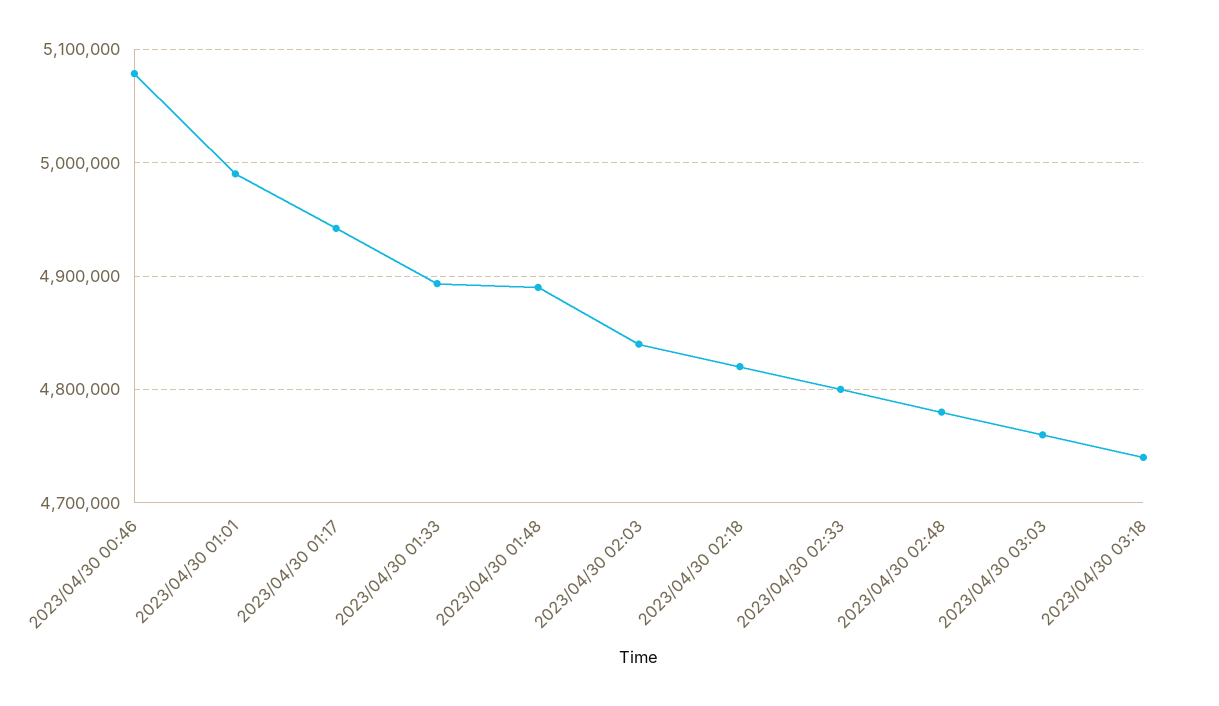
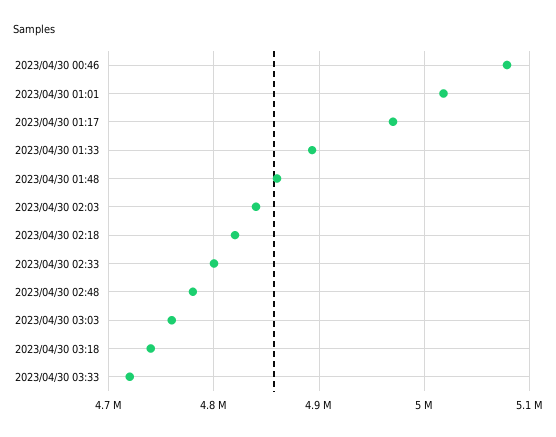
2023/04/30 01:01: 4990000 -> 5020000
2023/04/30 01:17: 4940000 -> 4970000
2023/04/30 01:48: 4890000 -> 4860000
2023/04/30 03:33: none -> 4720000

